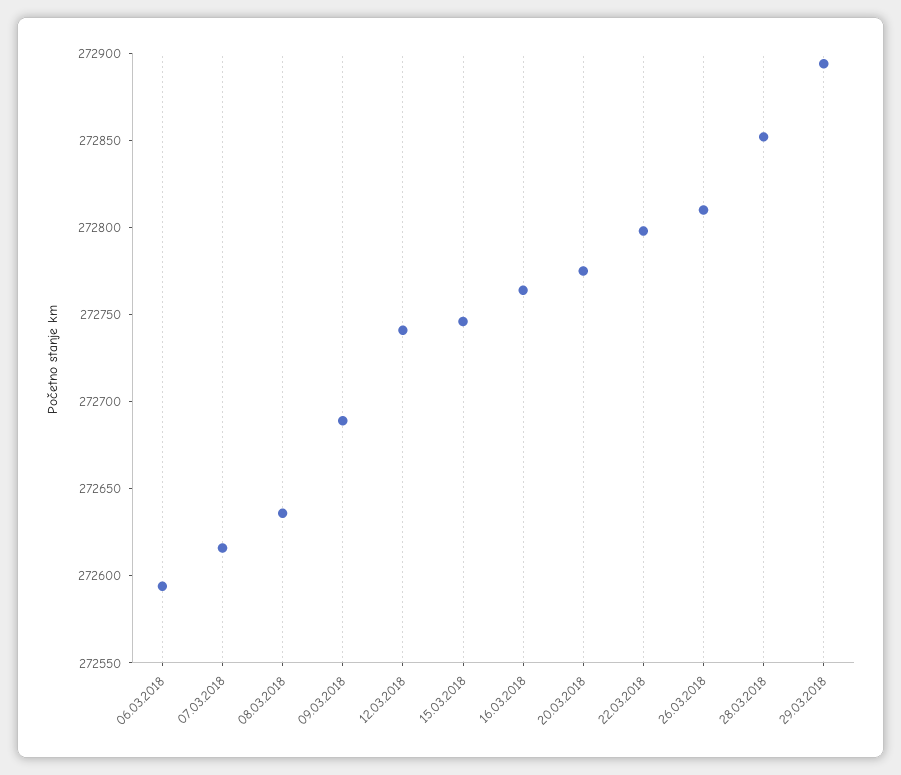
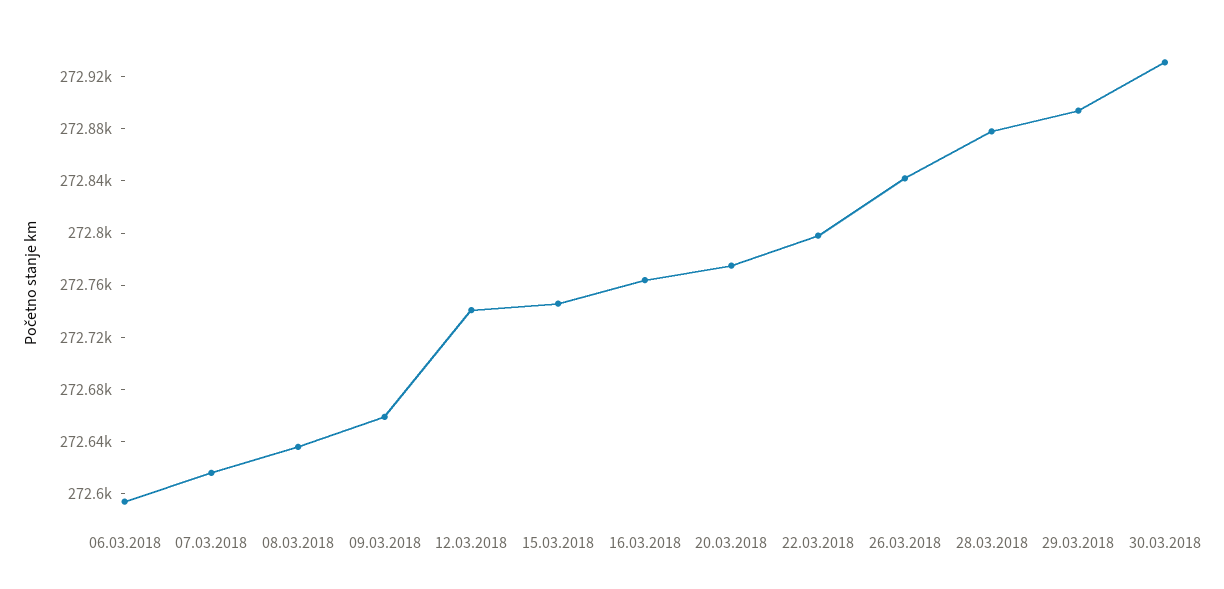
09.03.2018: 272690 -> 272660
26.03.2018: 272810 -> 272840
28.03.2018: 272850 -> 272880
30.03.2018: none -> 272930

